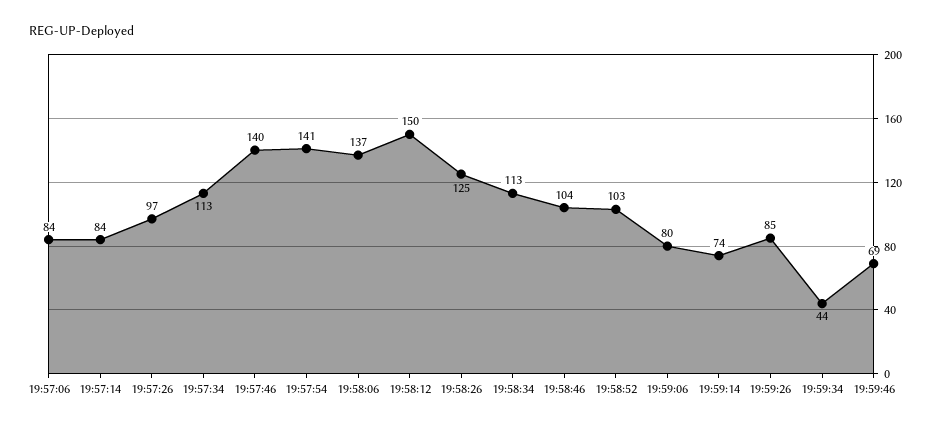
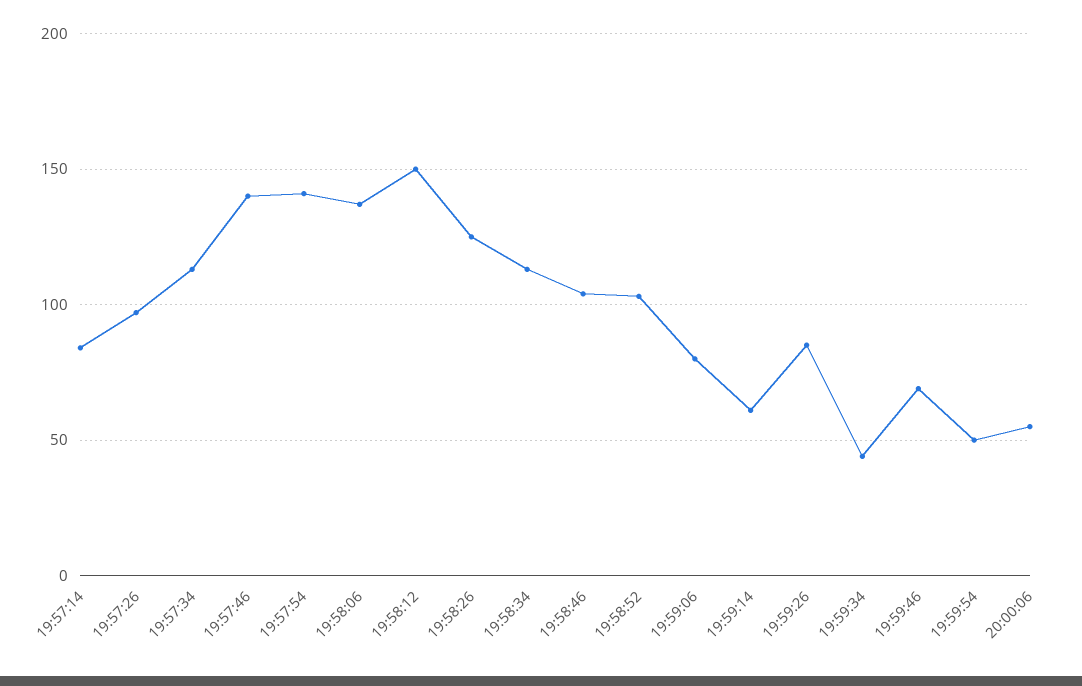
19:57:06: 84 -> none
19:59:14: 74 -> 60
19:59:54: none -> 50
20:00:06: none -> 55

